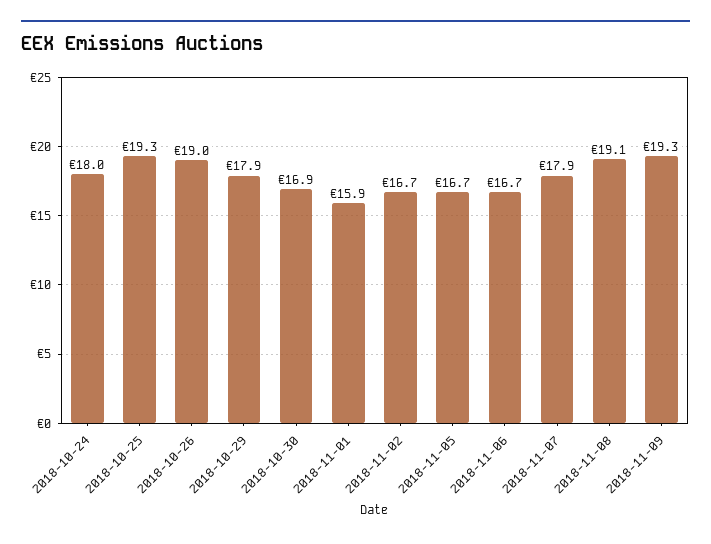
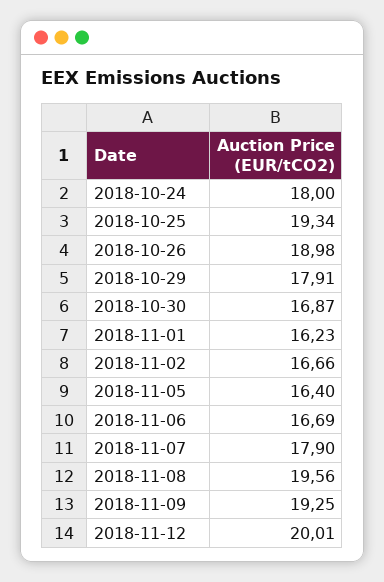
2018-11-01: 15.9 -> 16.23
2018-11-05: 16.7 -> 16.4
2018-11-08: 19.1 -> 19.56
2018-11-12: none -> 20.01

